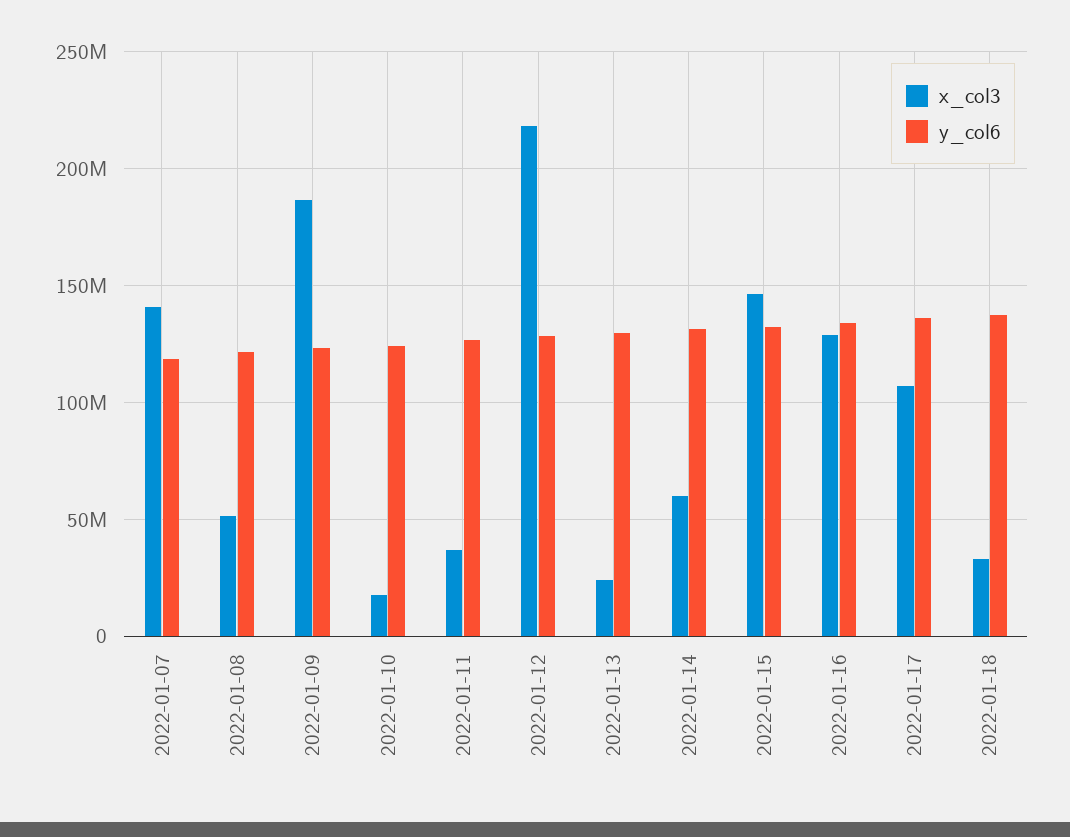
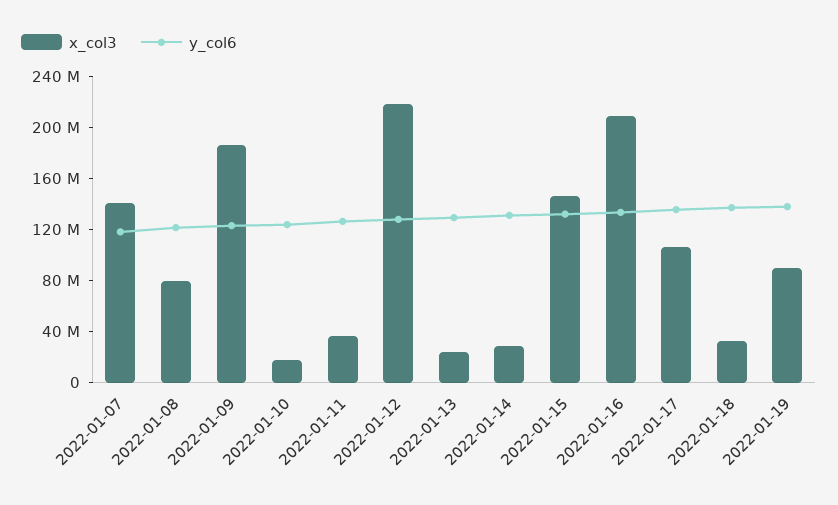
x_col3, 2022-01-08: 50000000 -> 80000000
x_col3, 2022-01-14: 60000000 -> 30000000
x_col3, 2022-01-16: 130000000 -> 210000000
x_col3, 2022-01-19: none -> 90000000
y_col6, 2022-01-19: none -> 140000000

